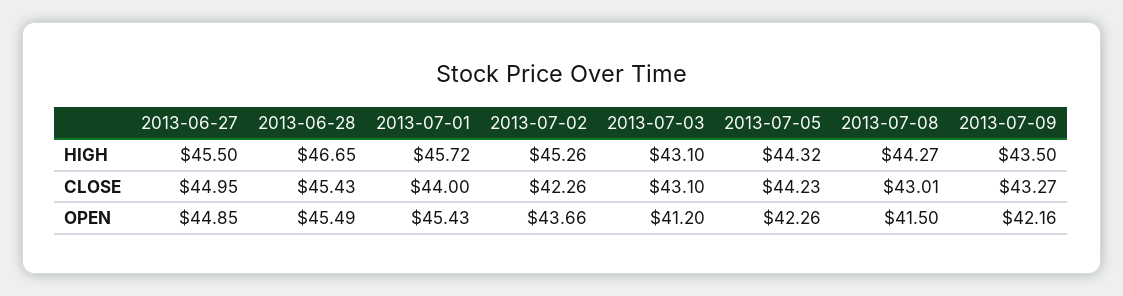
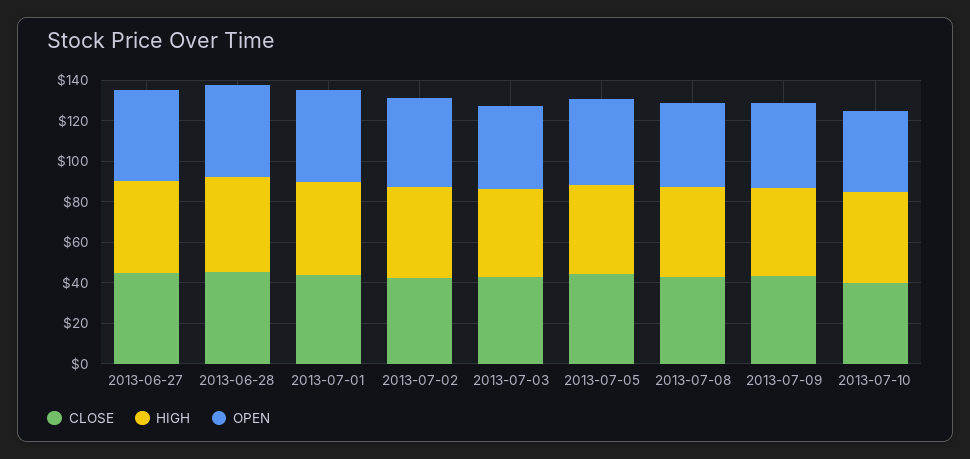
CLOSE, 2013-07-10: none -> 40
HIGH, 2013-07-10: none -> 45
OPEN, 2013-07-10: none -> 40

